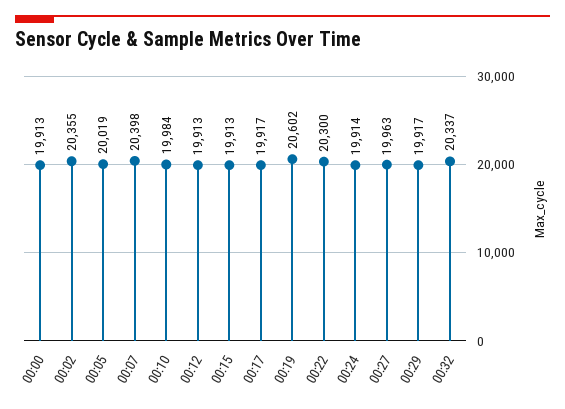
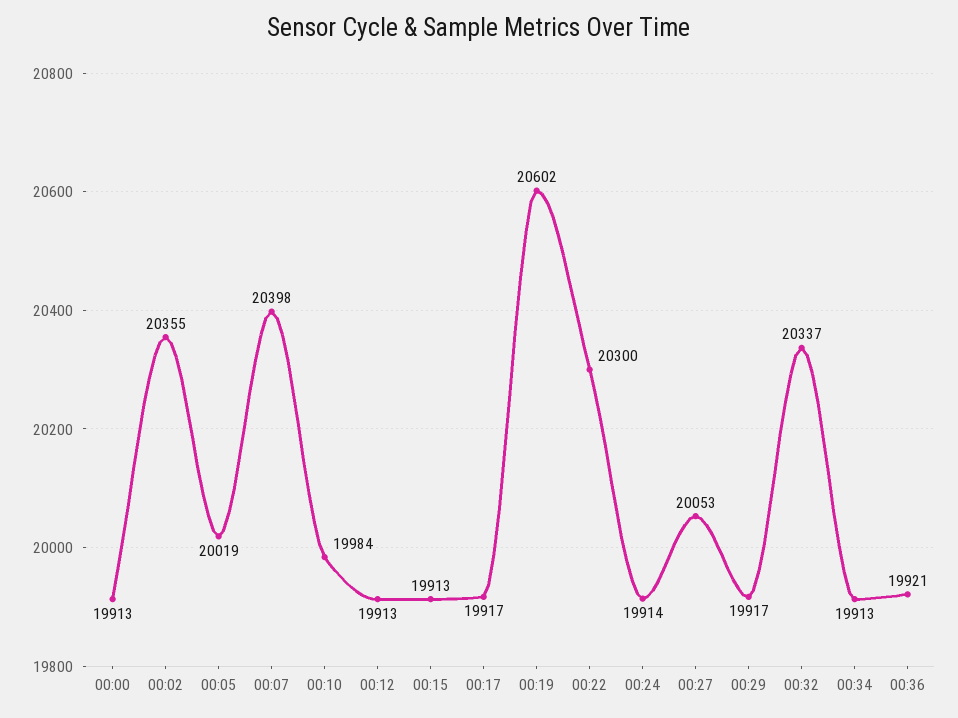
00:27: 19963 -> 20053
00:34: none -> 19913
00:36: none -> 19921

